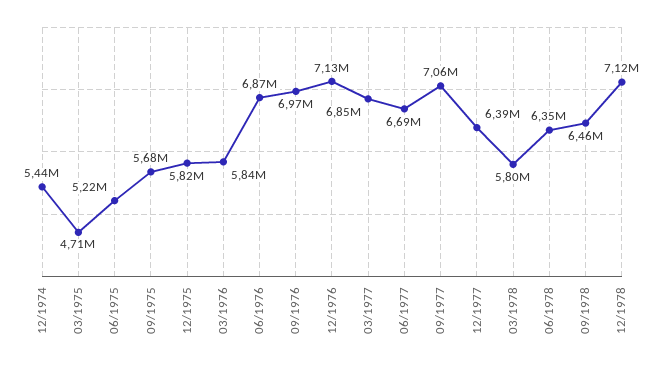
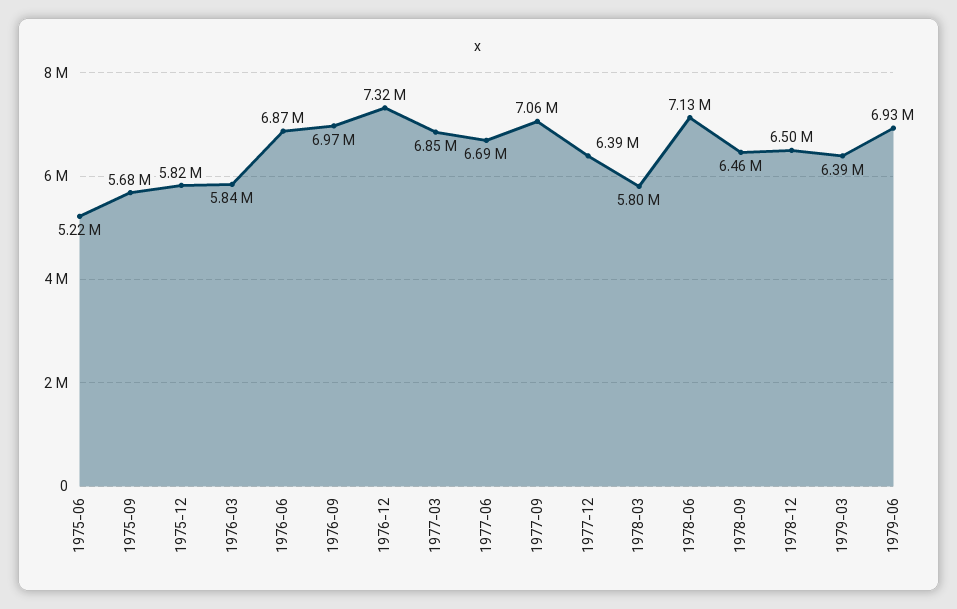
12/1974: 5440000 -> none
03/1975: 4710000 -> none
12/1976: 7130000 -> 7320000
06/1978: 6350000 -> 7130000
12/1978: 7120000 -> 6500000
1979-03: none -> 6390000
1979-06: none -> 6930000

